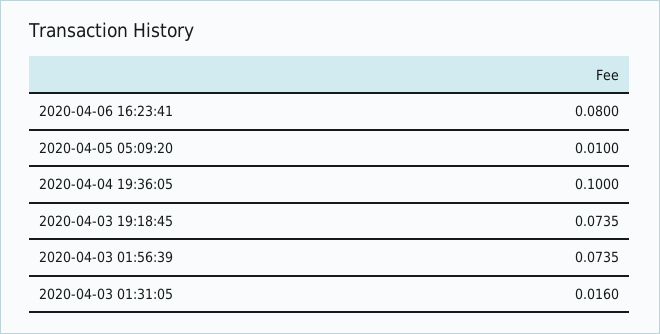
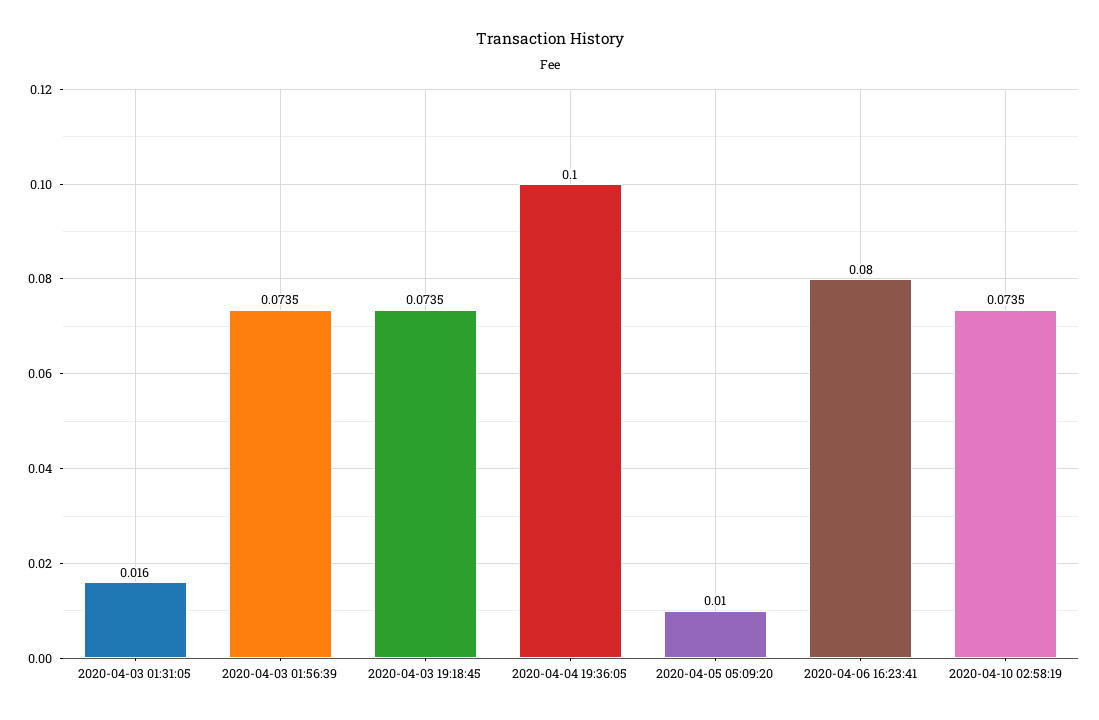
2020-04-10 02:58:19: none -> 0.0735

